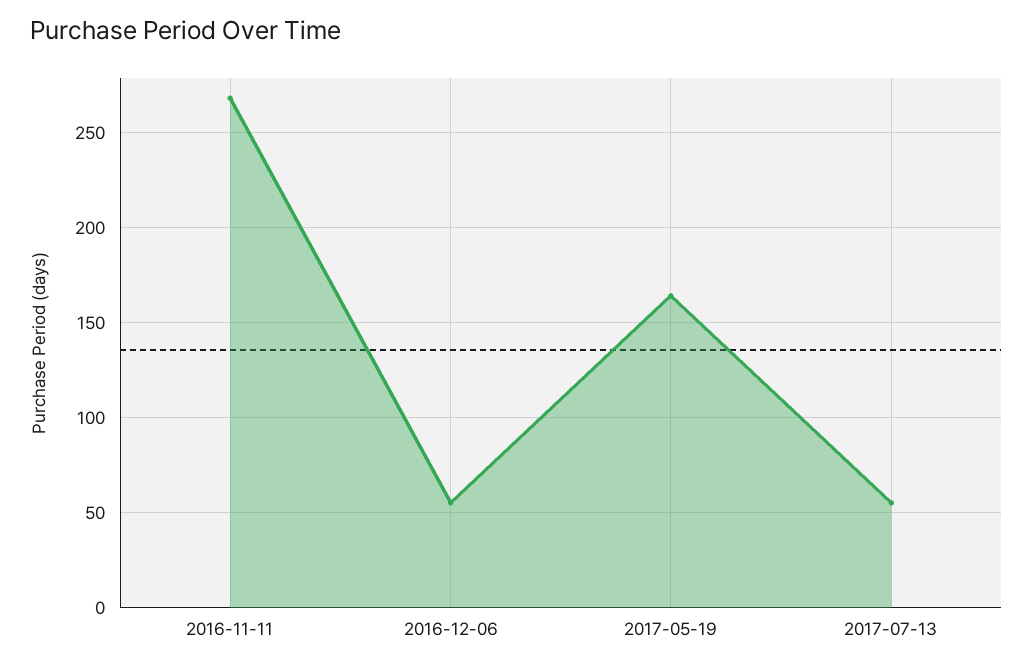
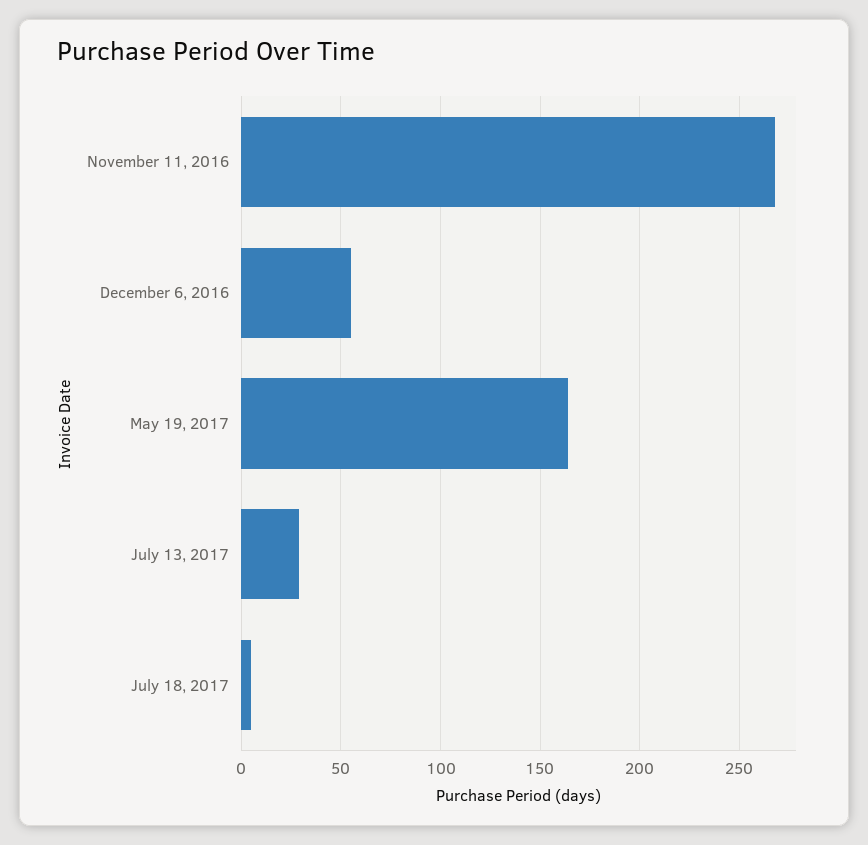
2017-07-13: 55 -> 30
July 18, 2017: none -> 5

